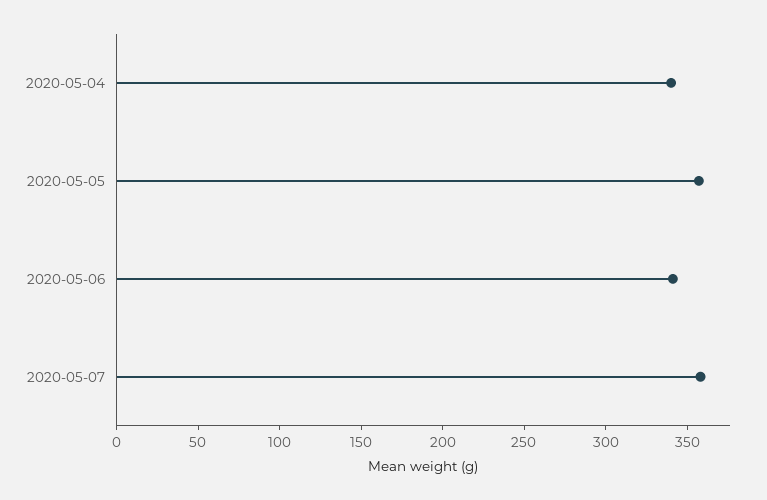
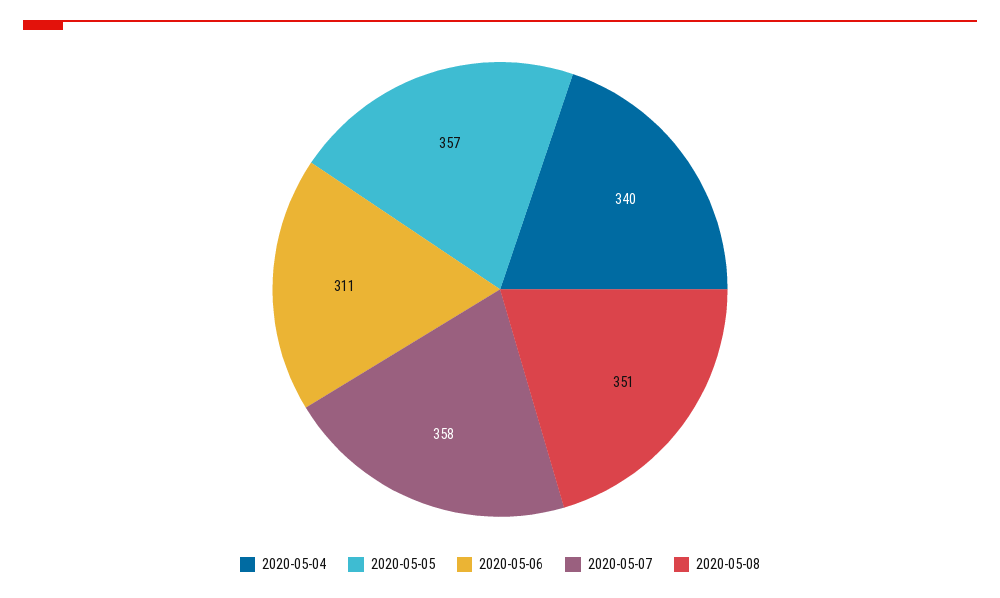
2020-05-06: 340 -> 311
2020-05-08: none -> 351

